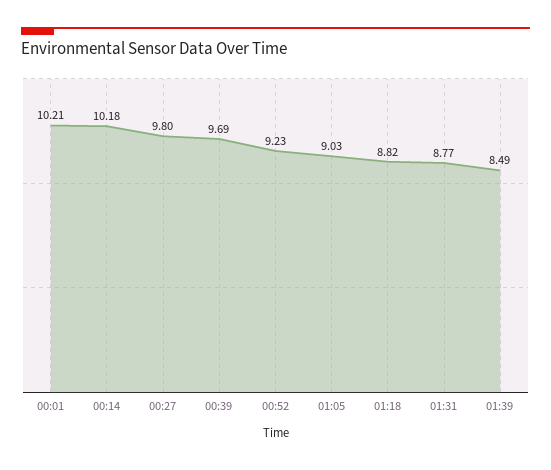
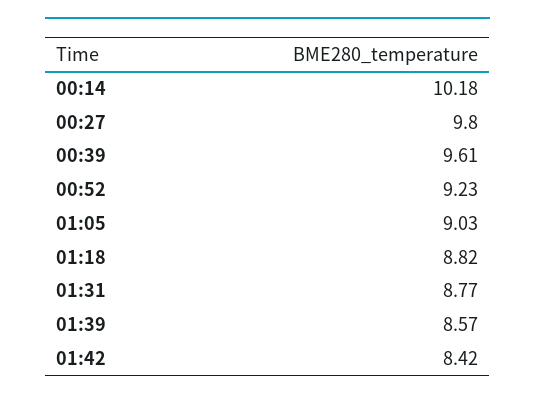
00:01: 10.21 -> none
00:39: 9.69 -> 9.61
01:39: 8.49 -> 8.57
01:42: none -> 8.42

